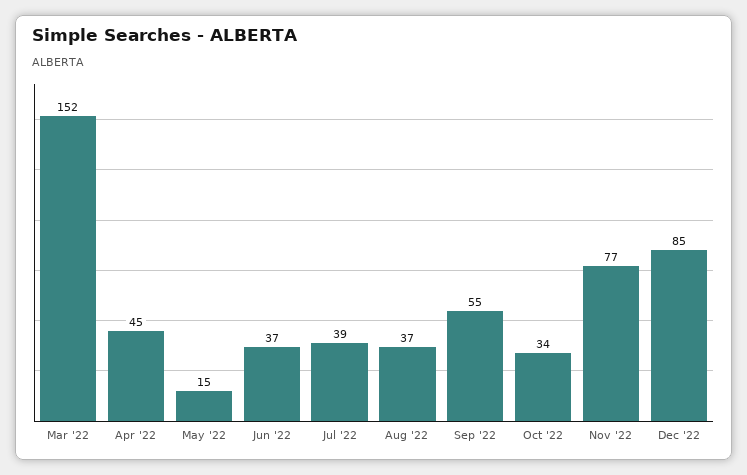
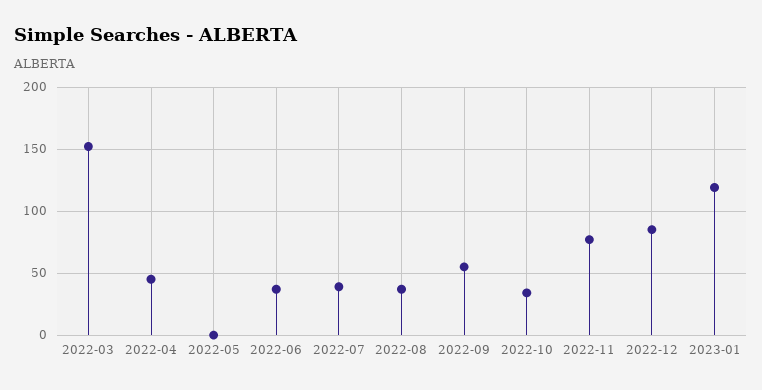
May '22: 15 -> 0
2023-01: none -> 120

